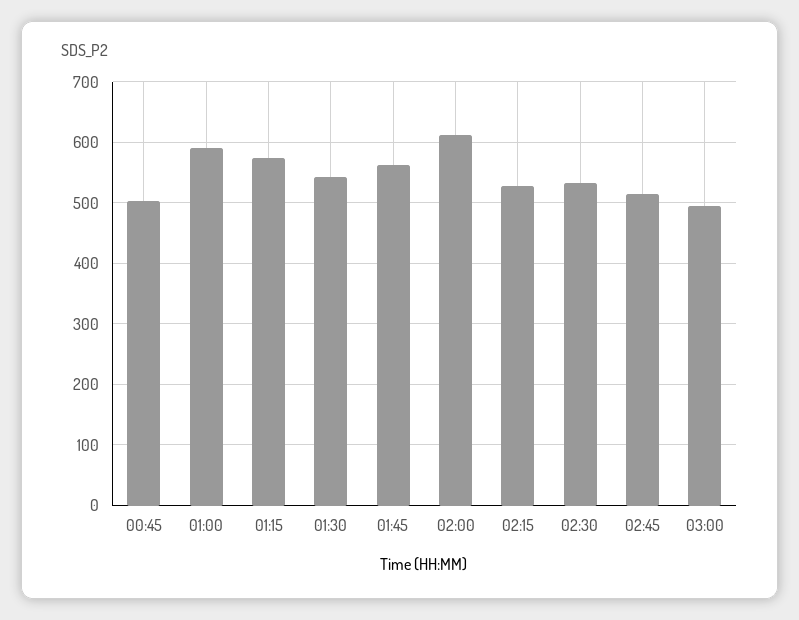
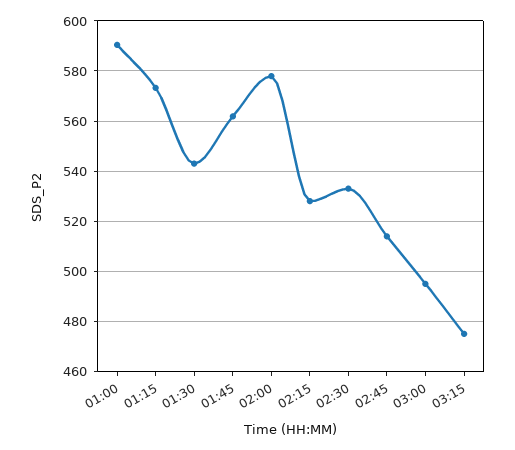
00:45: 500 -> none
02:00: 610 -> 577.5
03:15: none -> 475

